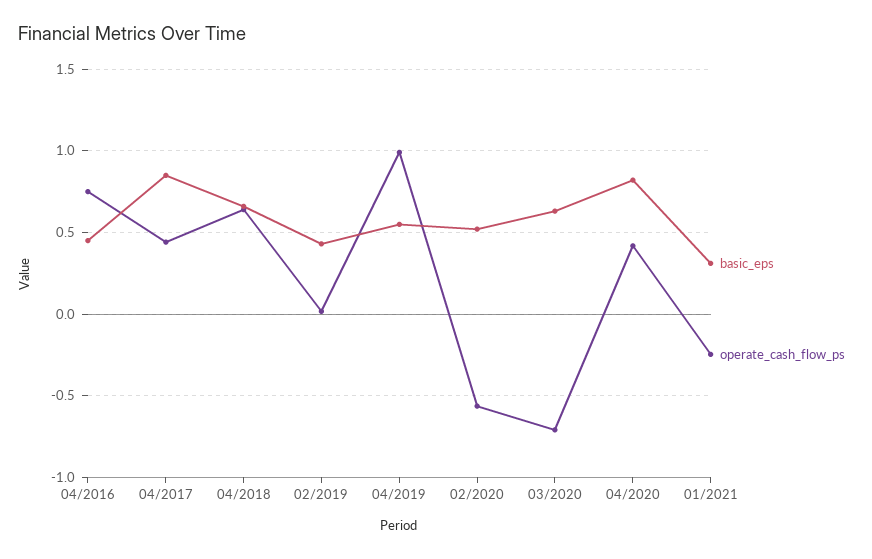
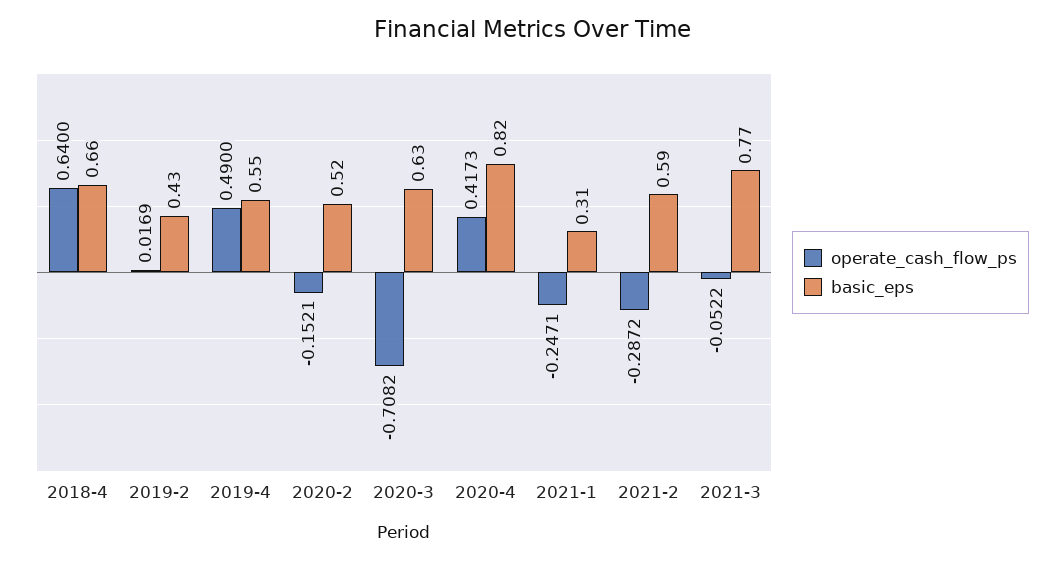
basic_eps, 04/2016: 0.45 -> none
operate_cash_flow_ps, 04/2016: 0.75 -> none
basic_eps, 04/2017: 0.85 -> none
operate_cash_flow_ps, 04/2017: 0.45 -> none
operate_cash_flow_ps, 04/2019: 1 -> 0.49
operate_cash_flow_ps, 02/2020: -0.55 -> -0.1521
operate_cash_flow_ps, 2021-2: none -> -0.2872
basic_eps, 2021-2: none -> 0.59
operate_cash_flow_ps, 2021-3: none -> -0.0522
basic_eps, 2021-3: none -> 0.77

